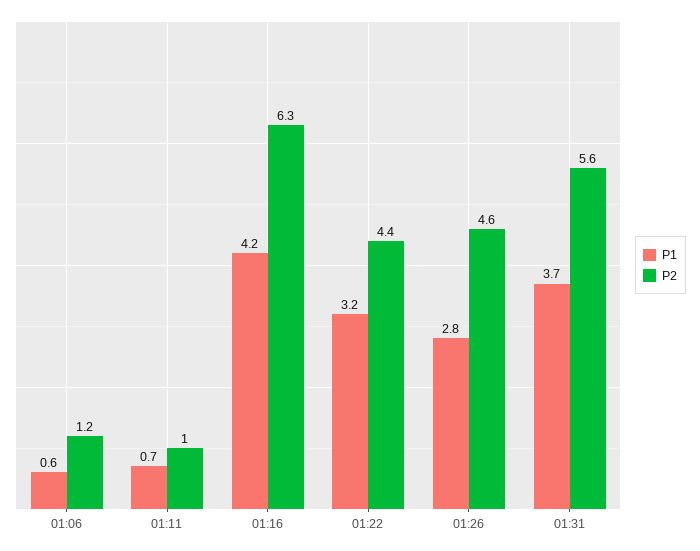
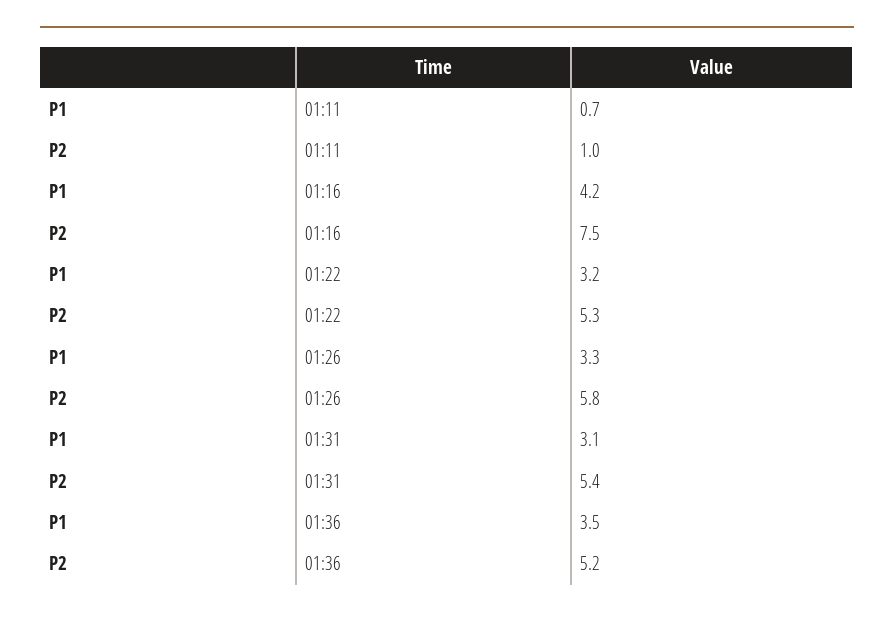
P1, 01:06: 0.6 -> none
P2, 01:06: 1.2 -> none
P2, 01:16: 6.3 -> 7.5
P2, 01:22: 4.4 -> 5.3
P1, 01:26: 2.8 -> 3.3
P2, 01:26: 4.6 -> 5.8
P1, 01:31: 3.7 -> 3.1
P2, 01:31: 5.6 -> 5.4
P1, 01:36: none -> 3.5
P2, 01:36: none -> 5.2

